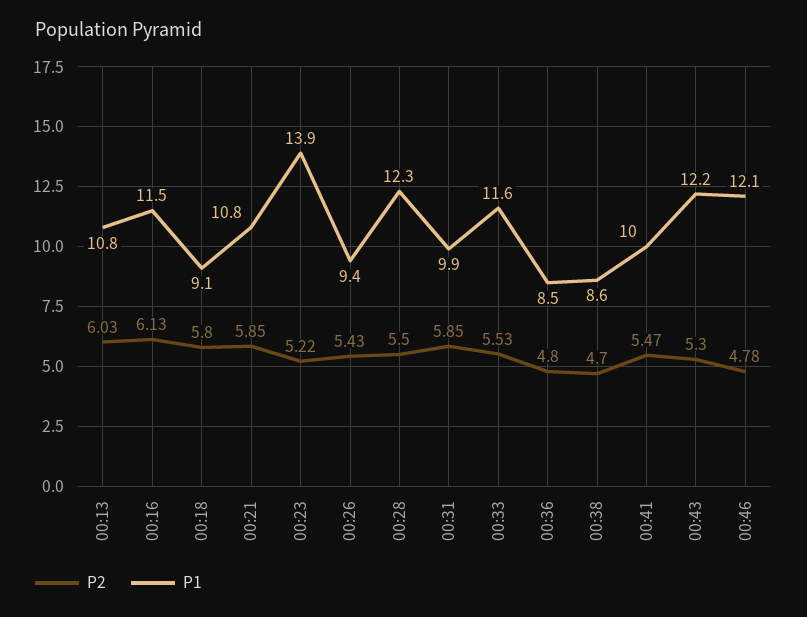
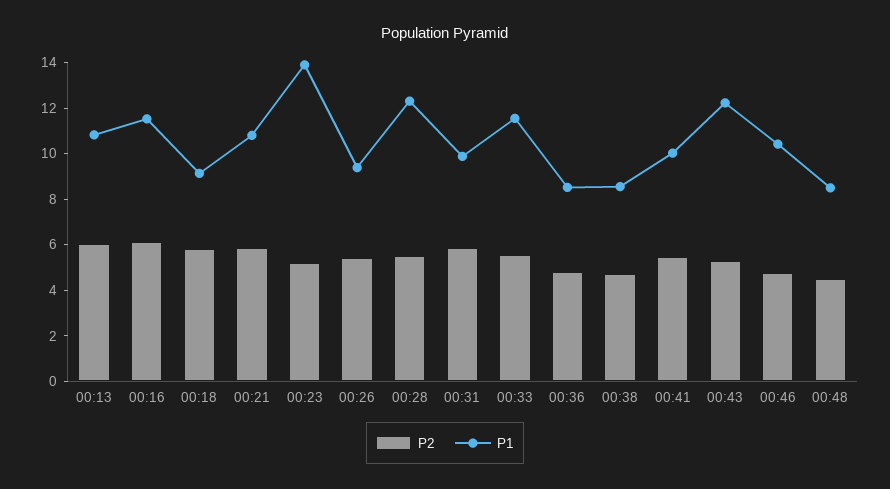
P1, 00:46: 12.1 -> 10.5
P2, 00:48: none -> 4.5
P1, 00:48: none -> 8.5

